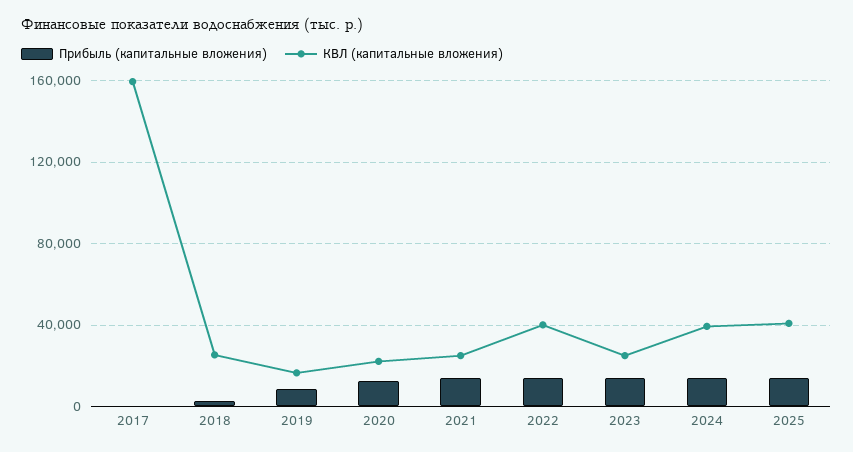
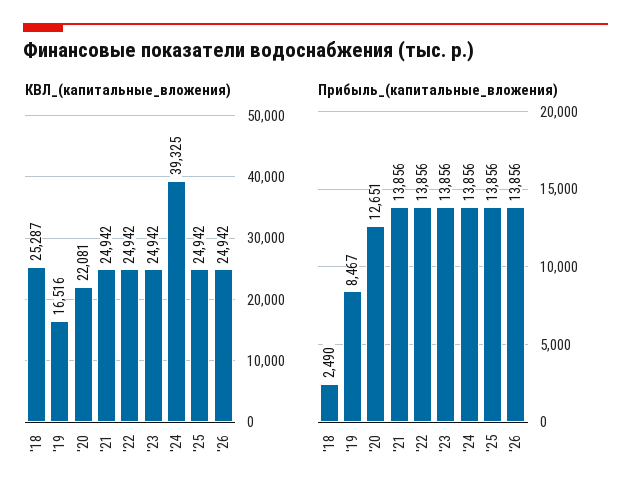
Прибыль (капитальные вложения), 2017: 0 -> none
КВЛ (капитальные вложения), 2017: 160000 -> none
КВЛ (капитальные вложения), 2022: 40000 -> 24942
КВЛ (капитальные вложения), 2025: 40000 -> 24942
КВЛ (капитальные вложения), '26: none -> 24942
Прибыль (капитальные вложения), '26: none -> 13856

